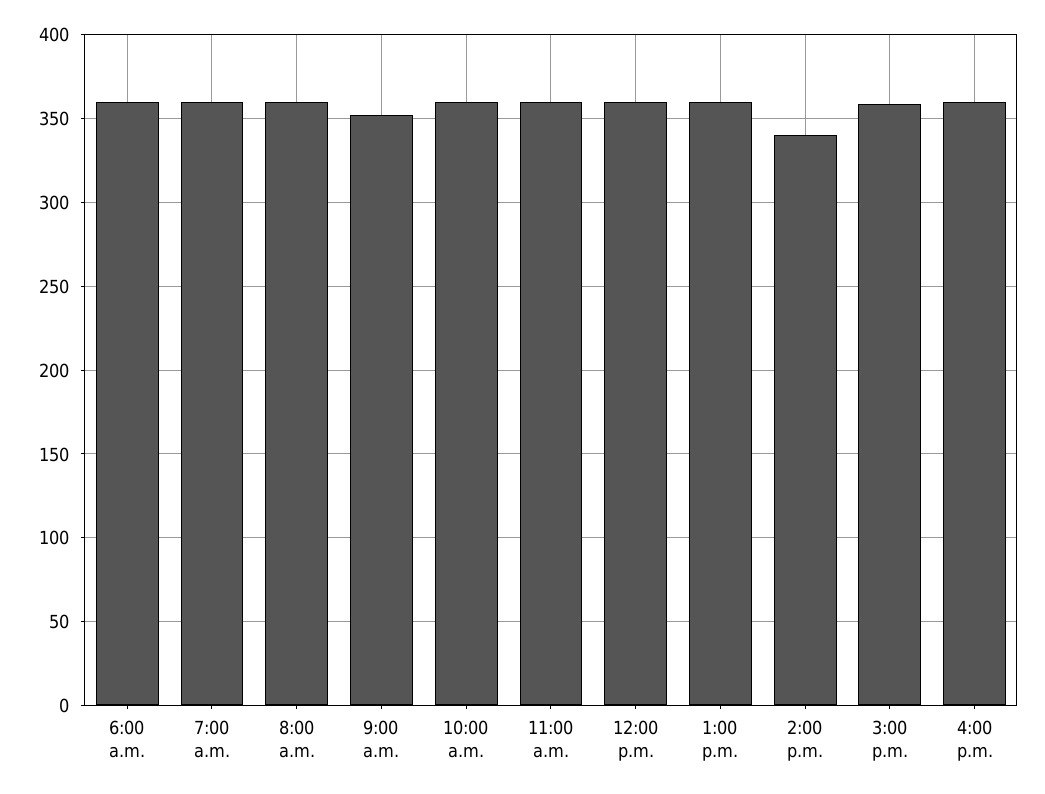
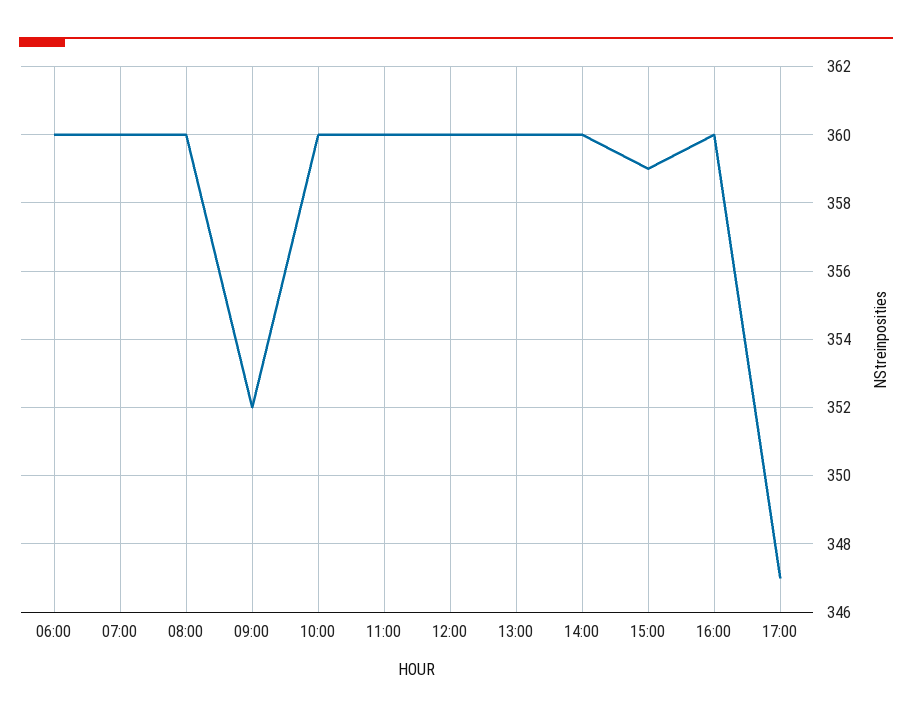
2:00 p.m.: 340 -> 360
17:00: none -> 347

